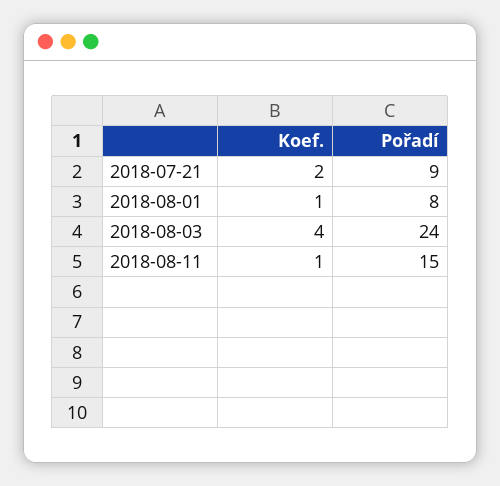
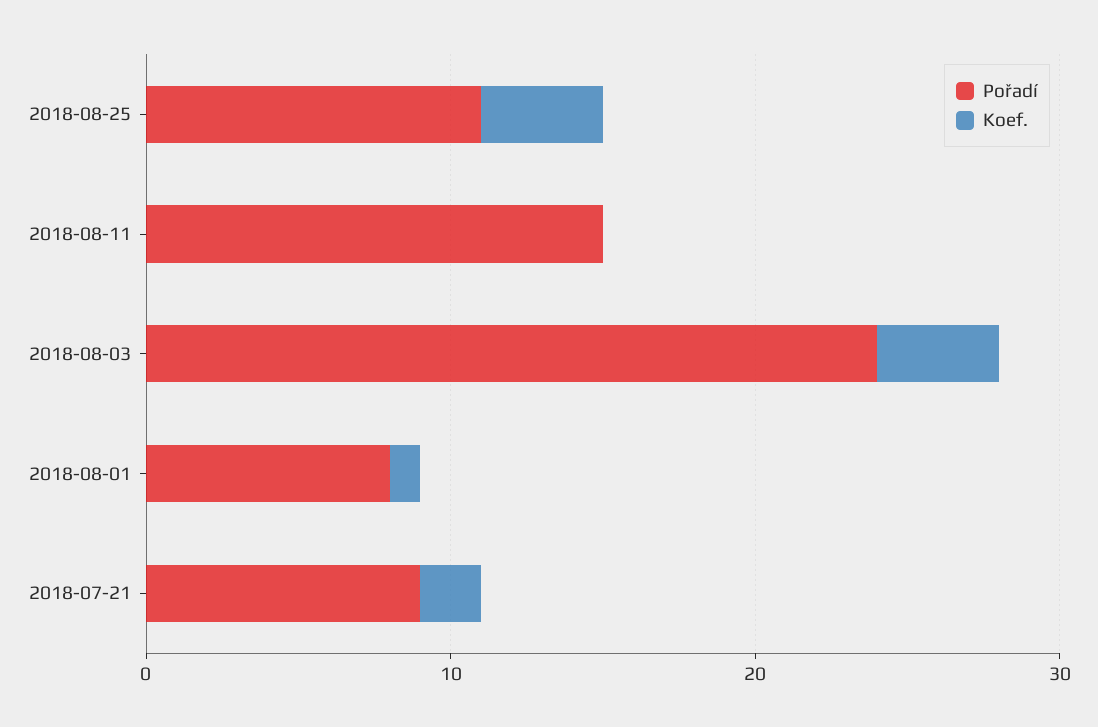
Koef., 2018-08-11: 1 -> 0
Pořadí, 2018-08-25: none -> 11
Koef., 2018-08-25: none -> 4

